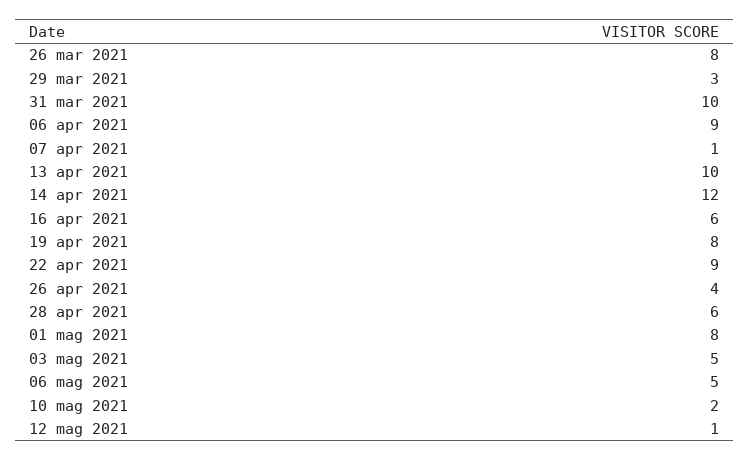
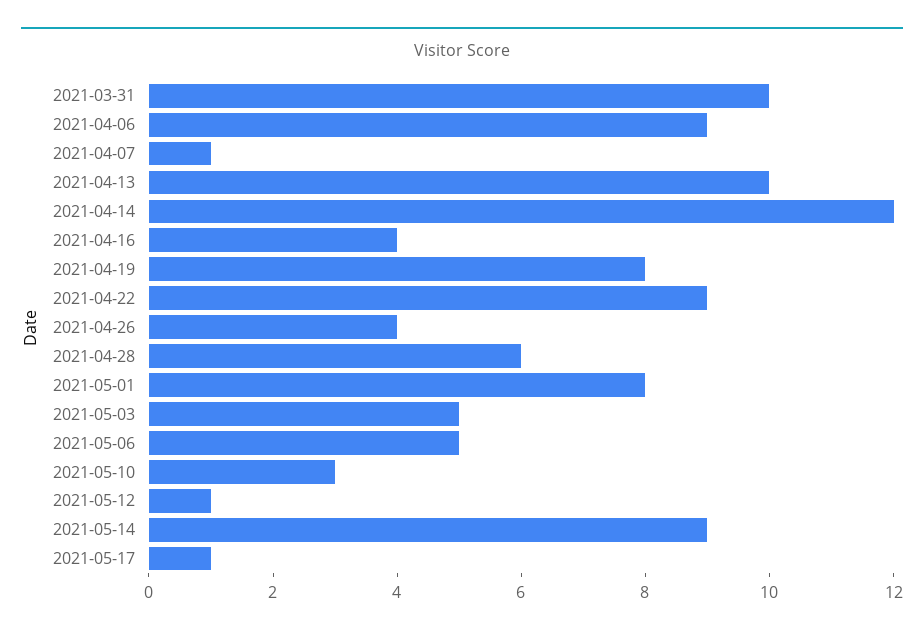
26 mar 2021: 8 -> none
29 mar 2021: 3 -> none
16 apr 2021: 6 -> 4
10 mag 2021: 2 -> 3
2021-05-14: none -> 9
2021-05-17: none -> 1

